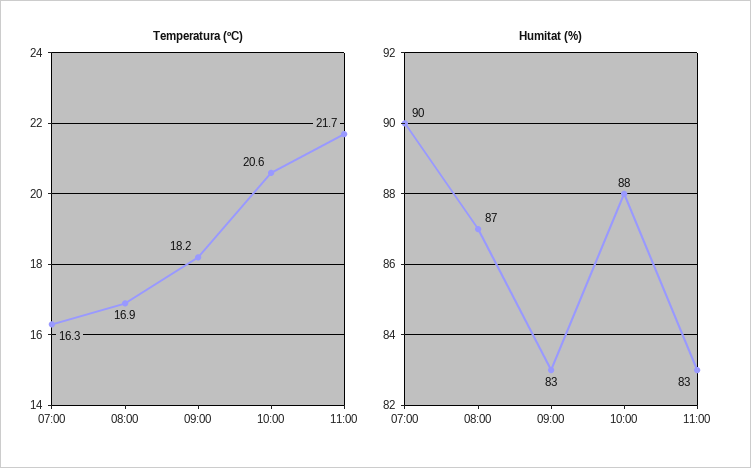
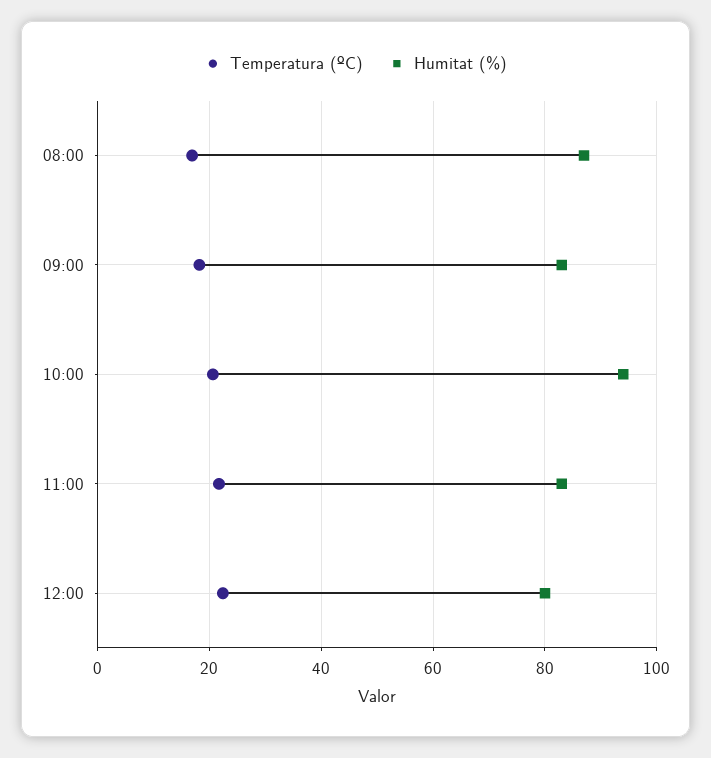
Temperatura (ºC), 07:00: 16.3 -> none
Humitat (%), 07:00: 90 -> none
Humitat (%), 10:00: 88 -> 94
Temperatura (ºC), 12:00: none -> 22
Humitat (%), 12:00: none -> 80

